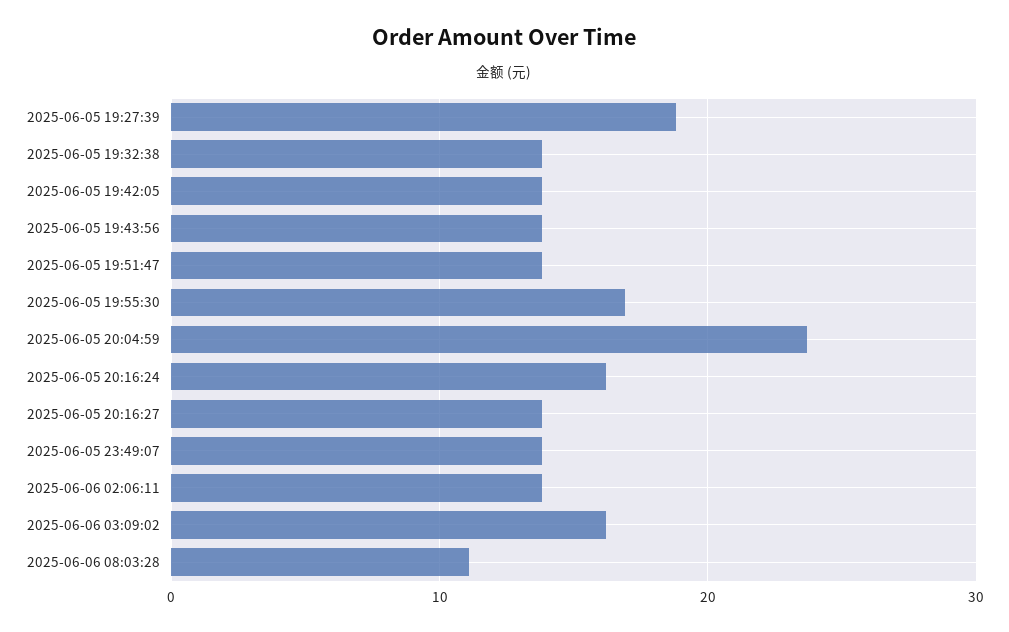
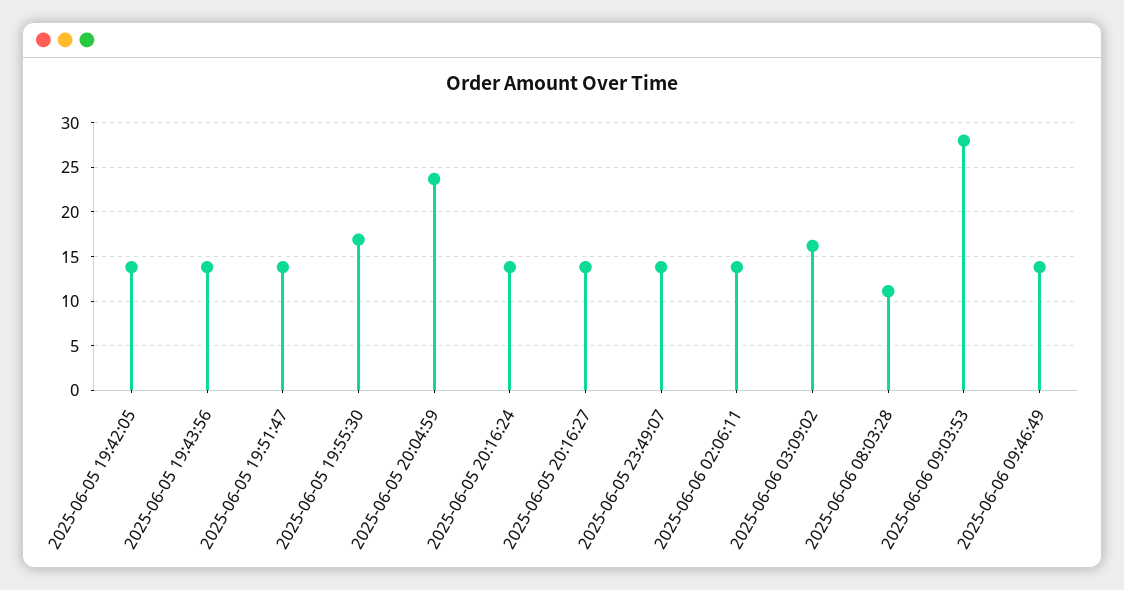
2025-06-05 19:27:39: 19 -> none
2025-06-05 19:32:38: 14 -> none
2025-06-05 20:16:24: 16 -> 14
2025-06-06 09:03:53: none -> 28
2025-06-06 09:46:49: none -> 14

